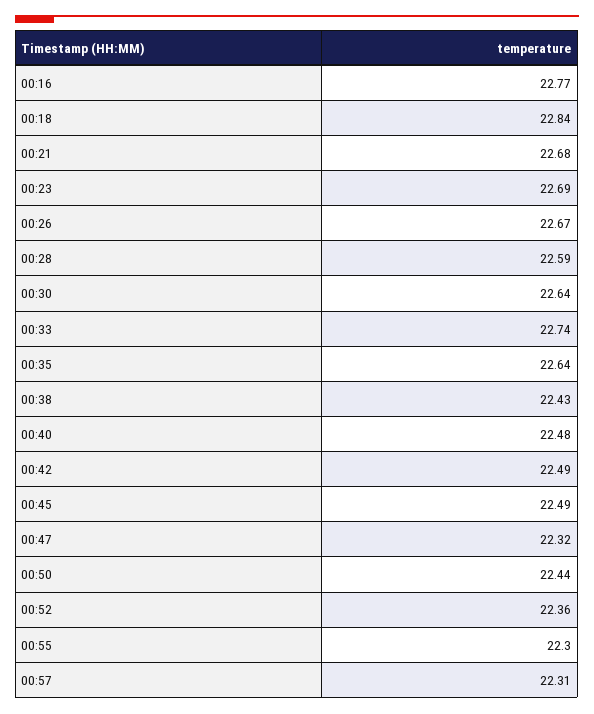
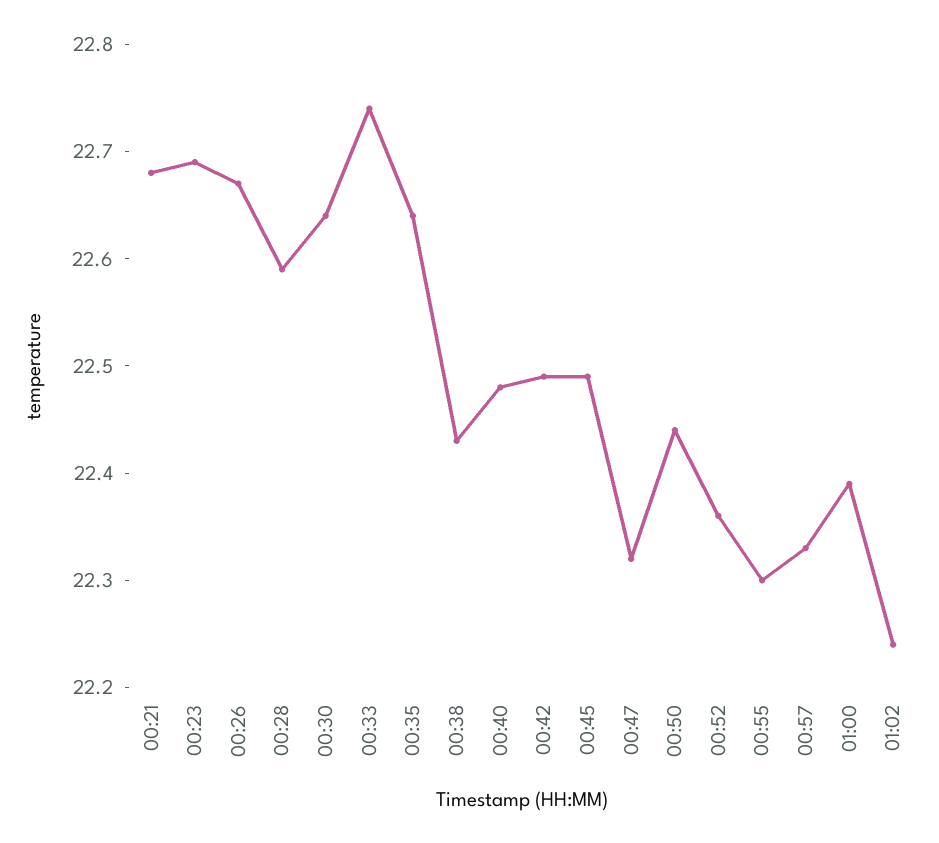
00:16: 22.77 -> none
00:18: 22.84 -> none
00:57: 22.31 -> 22.33
01:00: none -> 22.39
01:02: none -> 22.24

